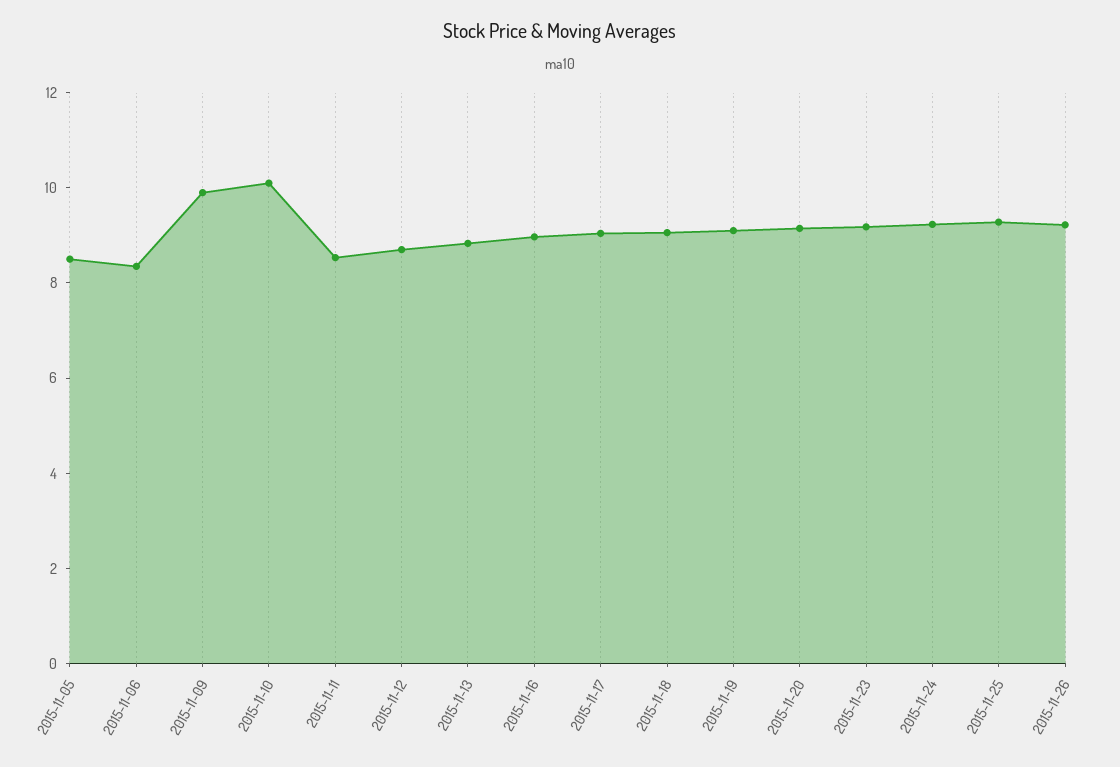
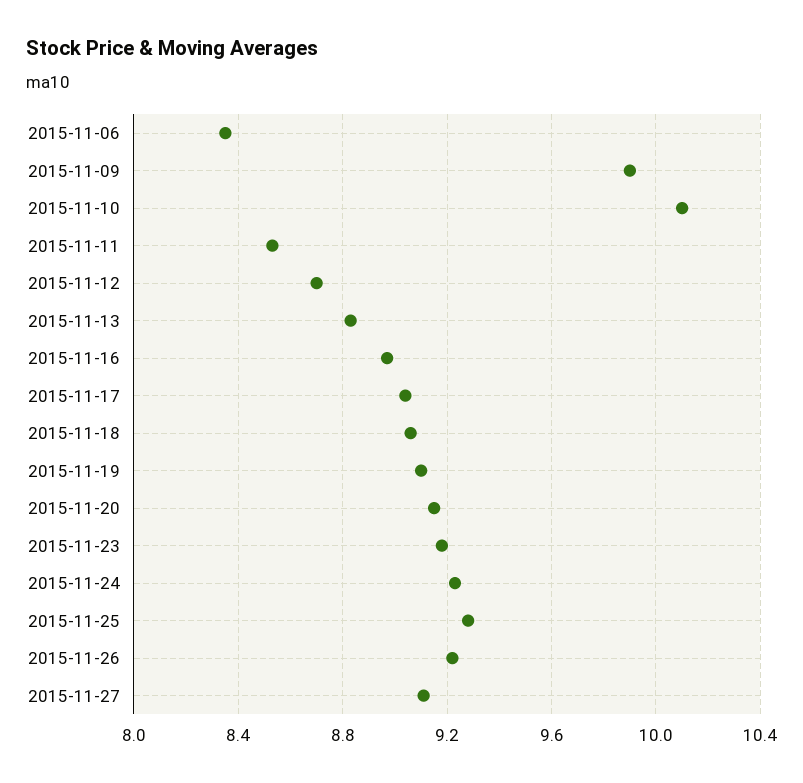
2015-11-05: 8.5 -> none
2015-11-27: none -> 9.1

